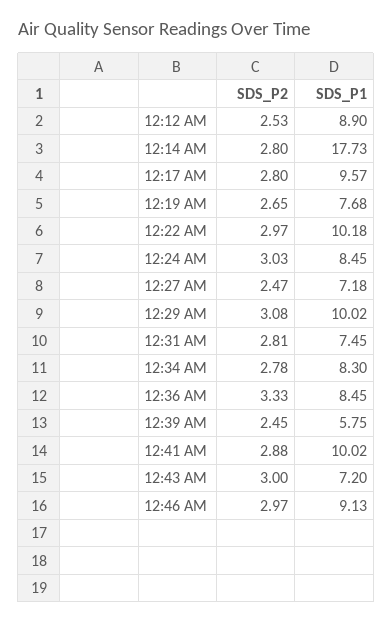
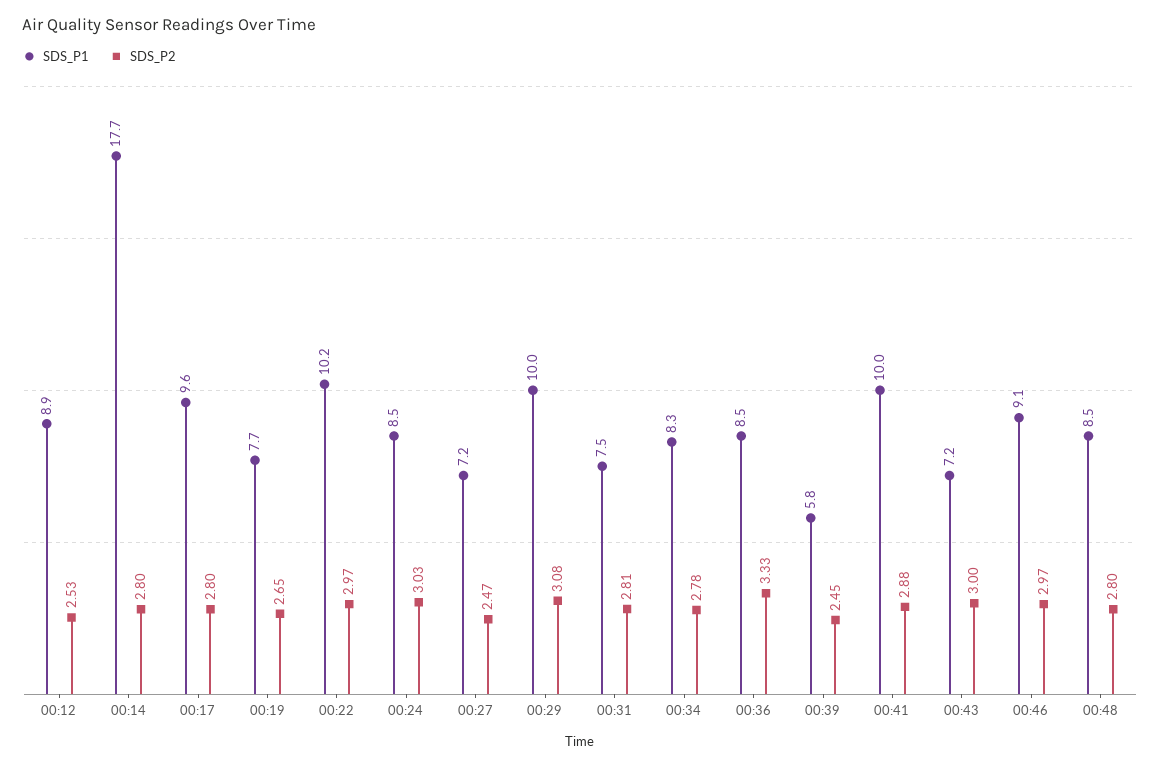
SDS_P1, 00:48: none -> 8.5
SDS_P2, 00:48: none -> 2.8

